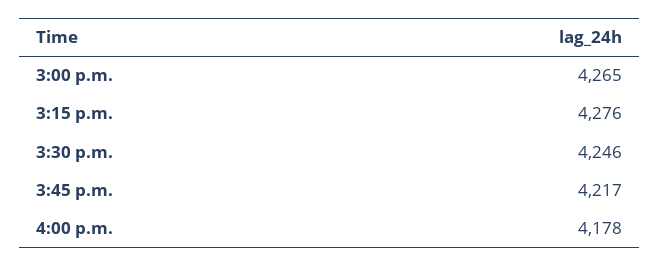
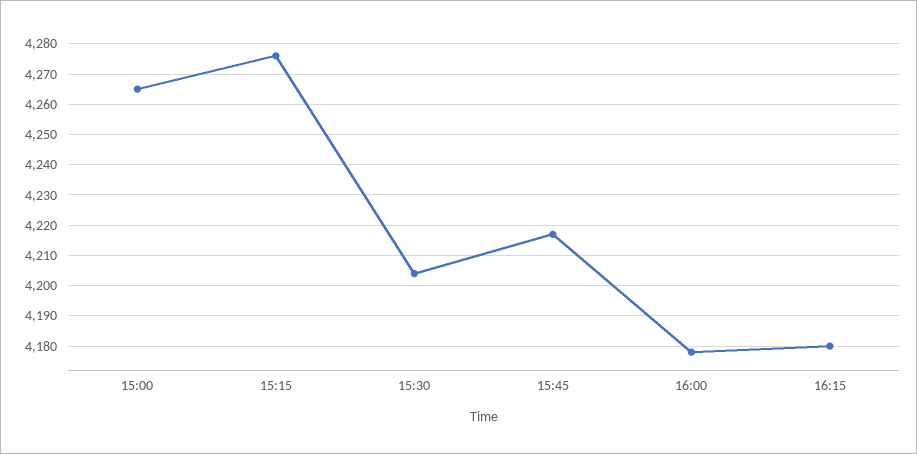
3:30 p.m.: 4246 -> 4205
16:15: none -> 4180

